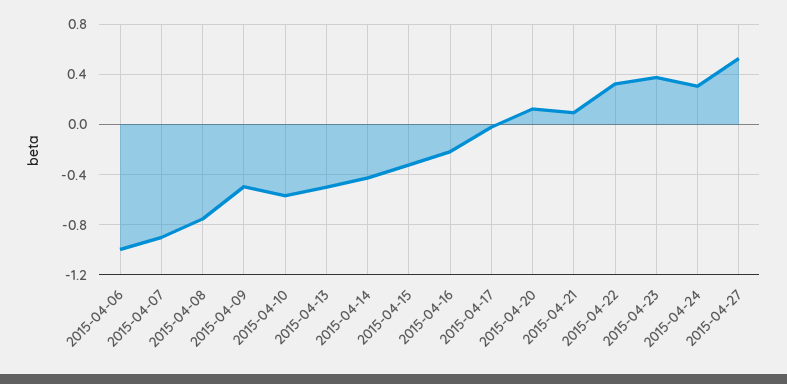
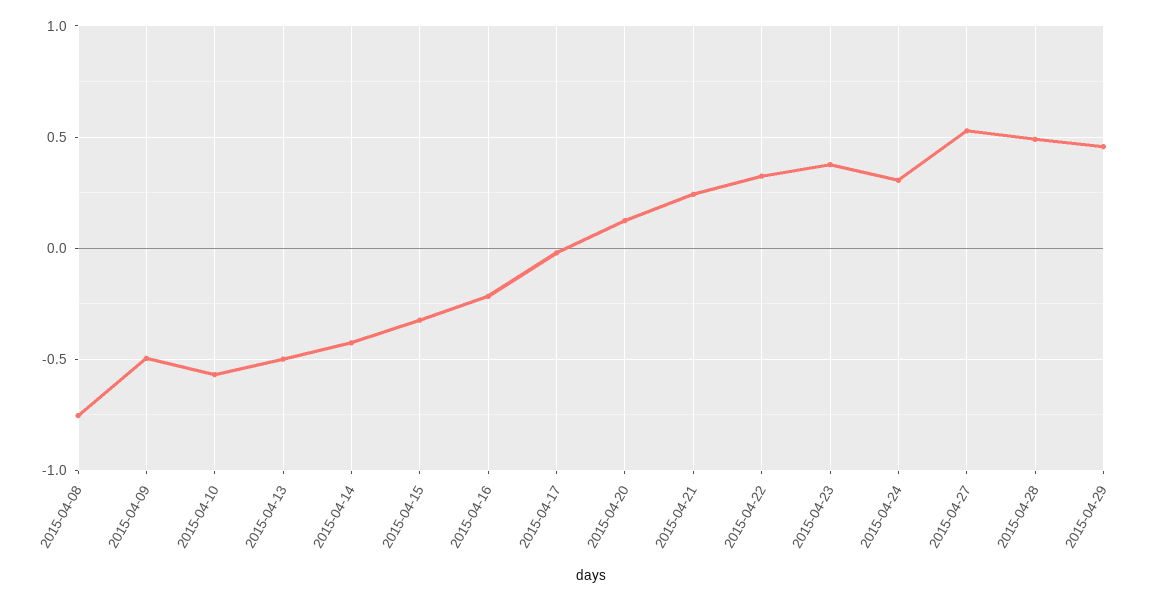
2015-04-06: -1 -> none
2015-04-07: -0.9 -> none
2015-04-21: 0.1 -> 0.25
2015-04-28: none -> 0.5
2015-04-29: none -> 0.45

